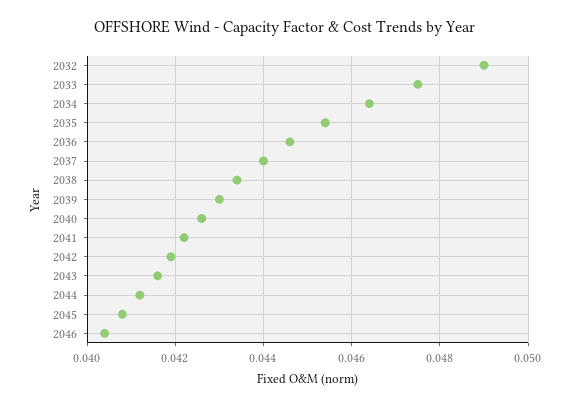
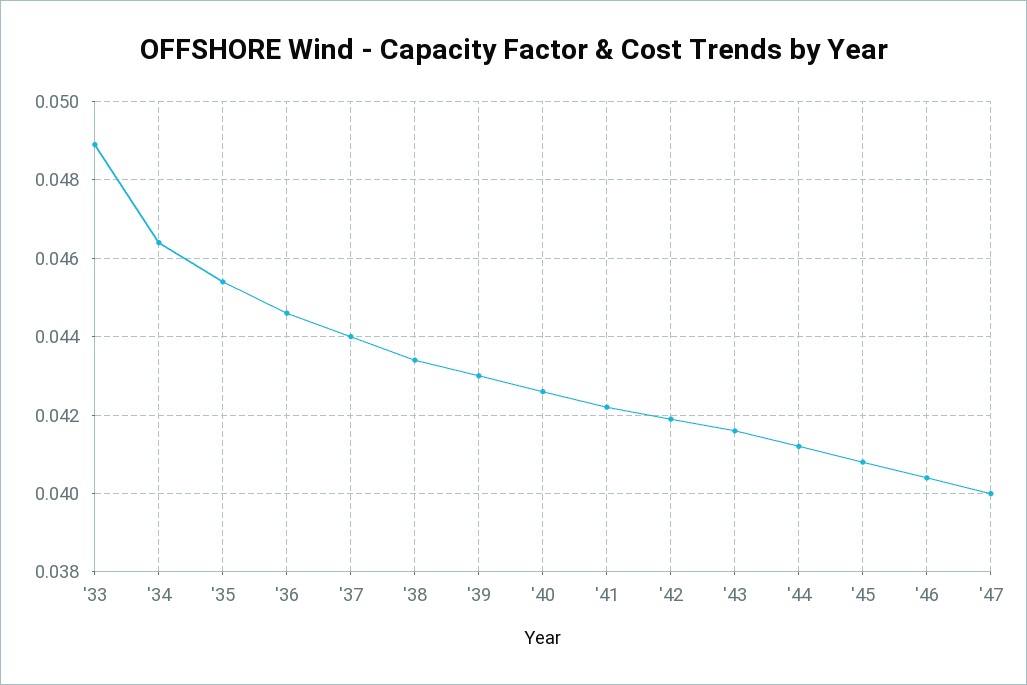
2032: 0.049 -> none
2033: 0.0475 -> 0.049
'47: none -> 0.04

